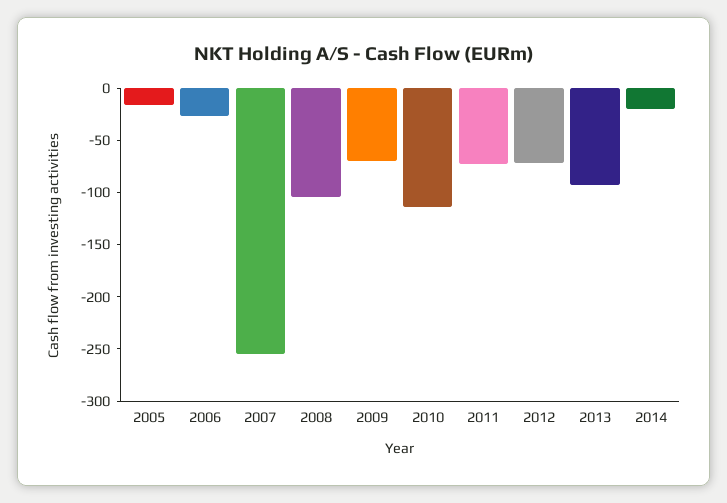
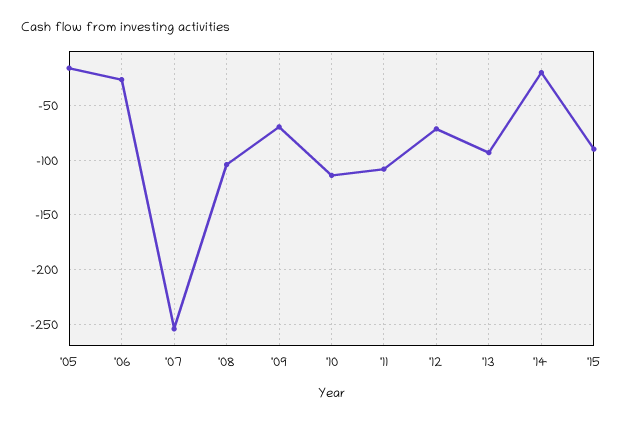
2011: -70 -> -110
'15: none -> -90

